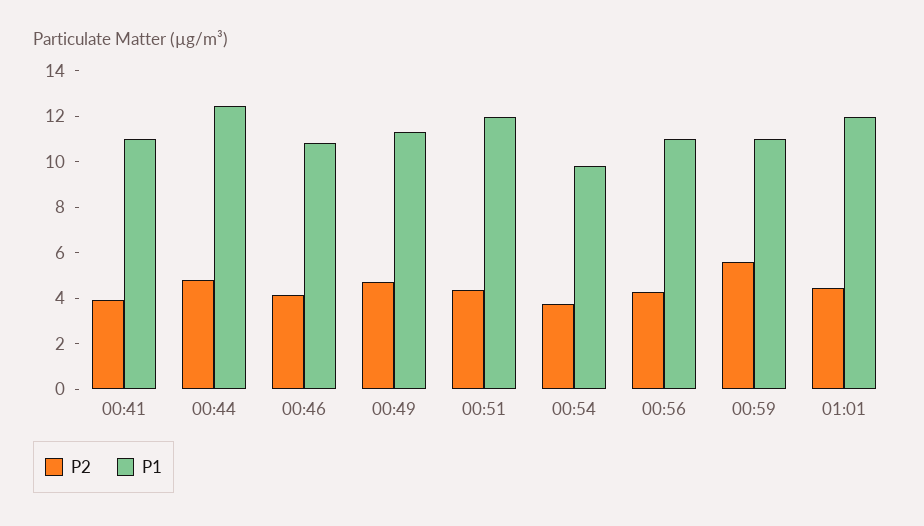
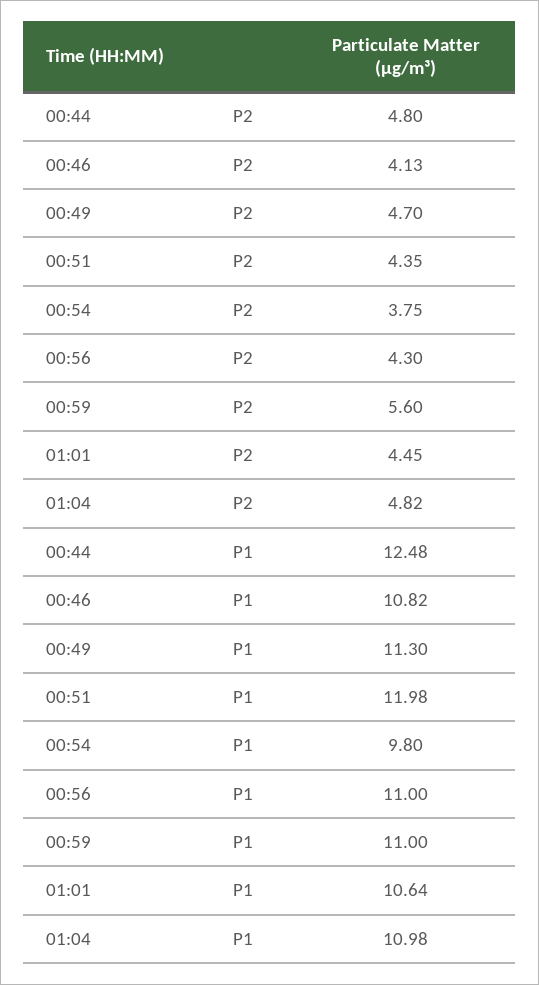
P2, 00:41: 4 -> none
P1, 00:41: 11 -> none
P1, 01:01: 12 -> 10.64
P2, 01:04: none -> 4.82
P1, 01:04: none -> 10.98

